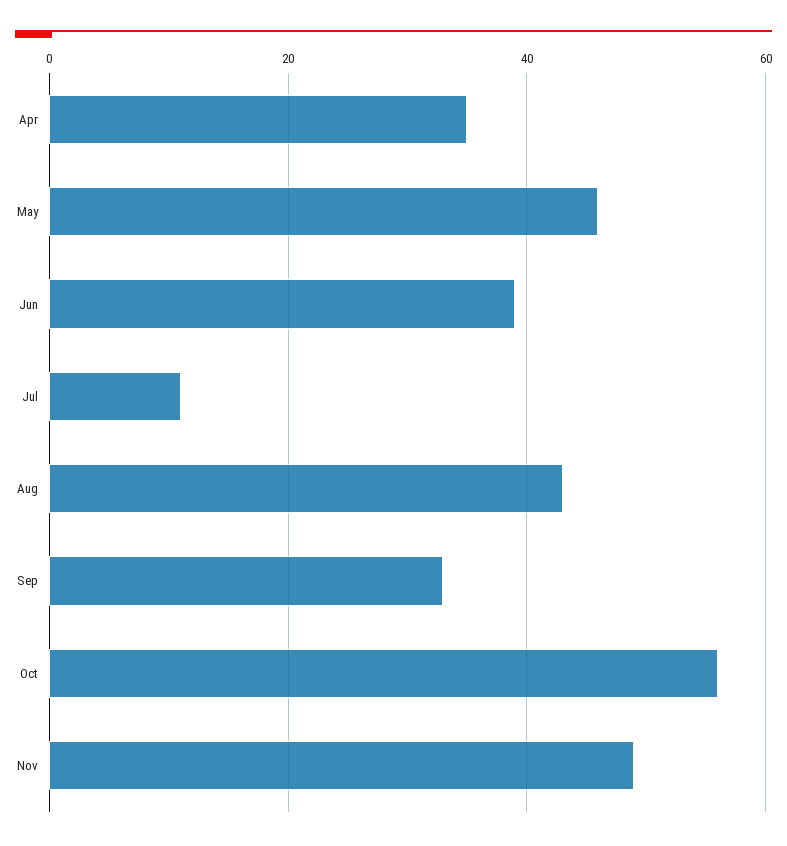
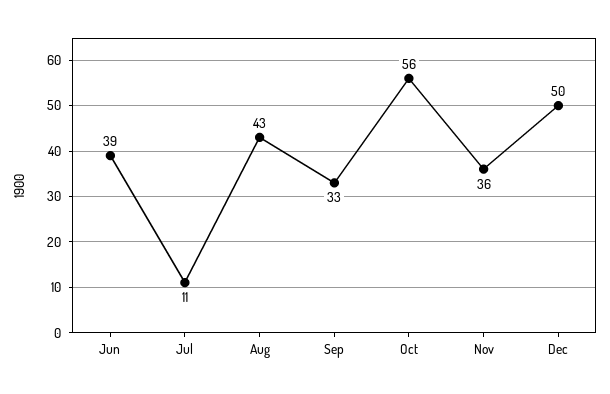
Apr: 35 -> none
May: 45 -> none
Nov: 50 -> 36
Dec: none -> 50

